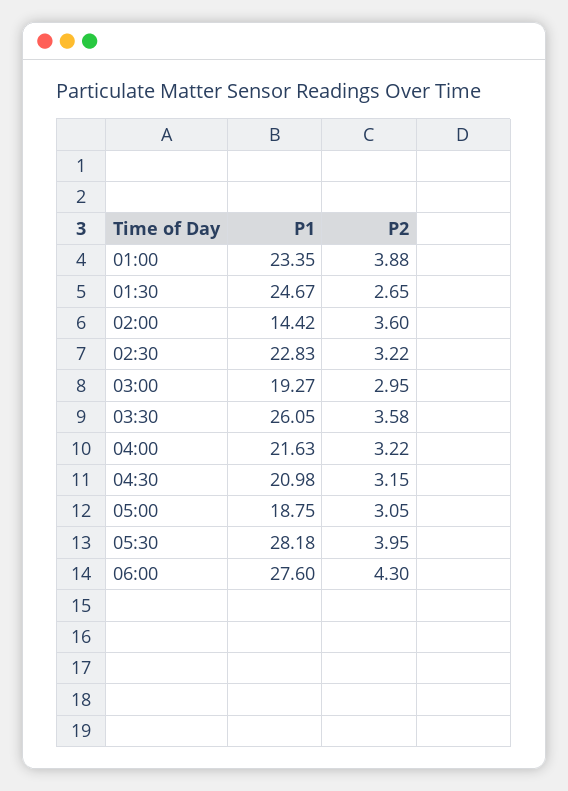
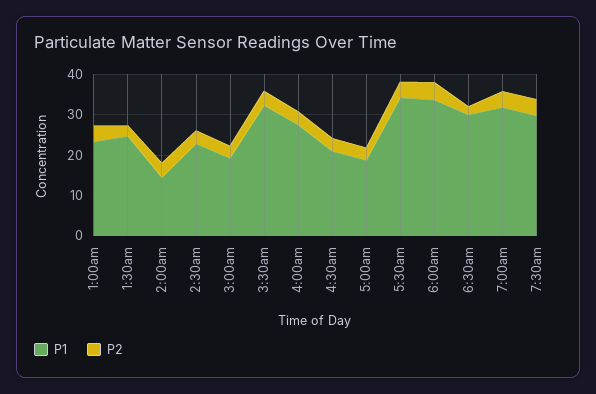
P1, 03:30: 26.05 -> 32
P1, 04:00: 21.63 -> 28
P1, 05:30: 28.18 -> 34
P1, 06:00: 27.6 -> 34
P1, 6:30am: none -> 30
P2, 6:30am: none -> 2
P1, 7:00am: none -> 32
P2, 7:00am: none -> 4
P1, 7:30am: none -> 30
P2, 7:30am: none -> 4

